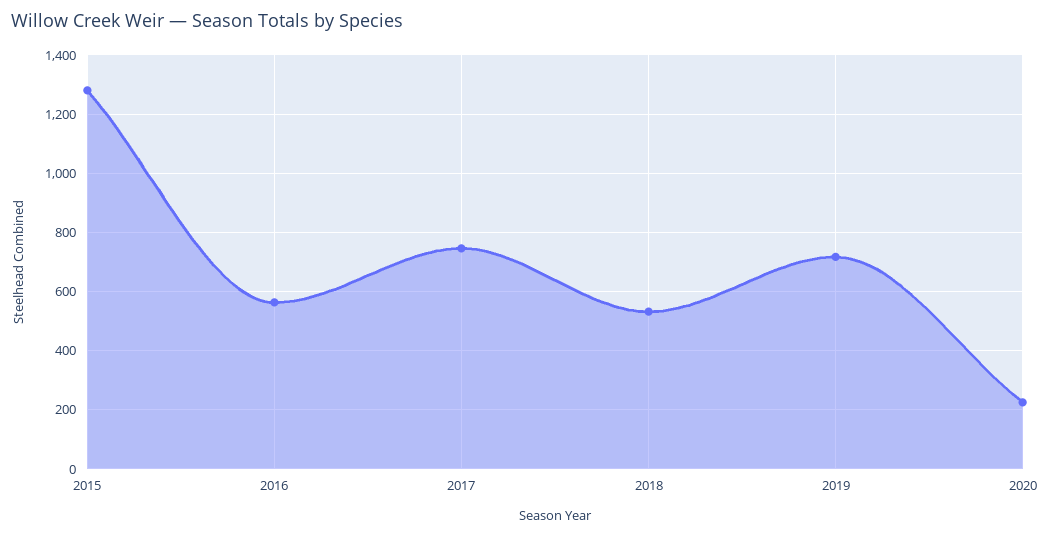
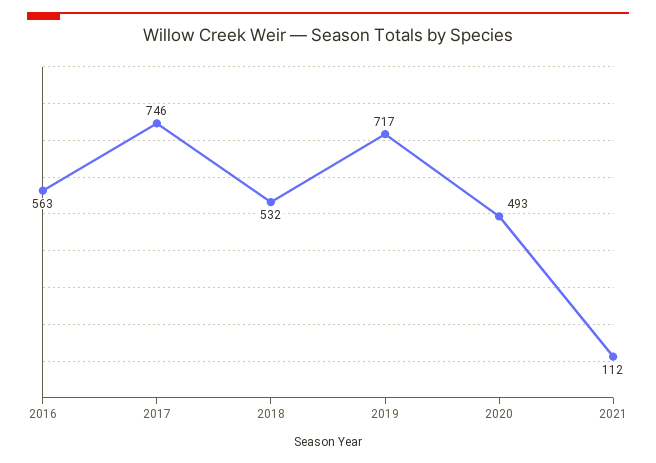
2015: 1275 -> none
2020: 225 -> 493
2021: none -> 112

